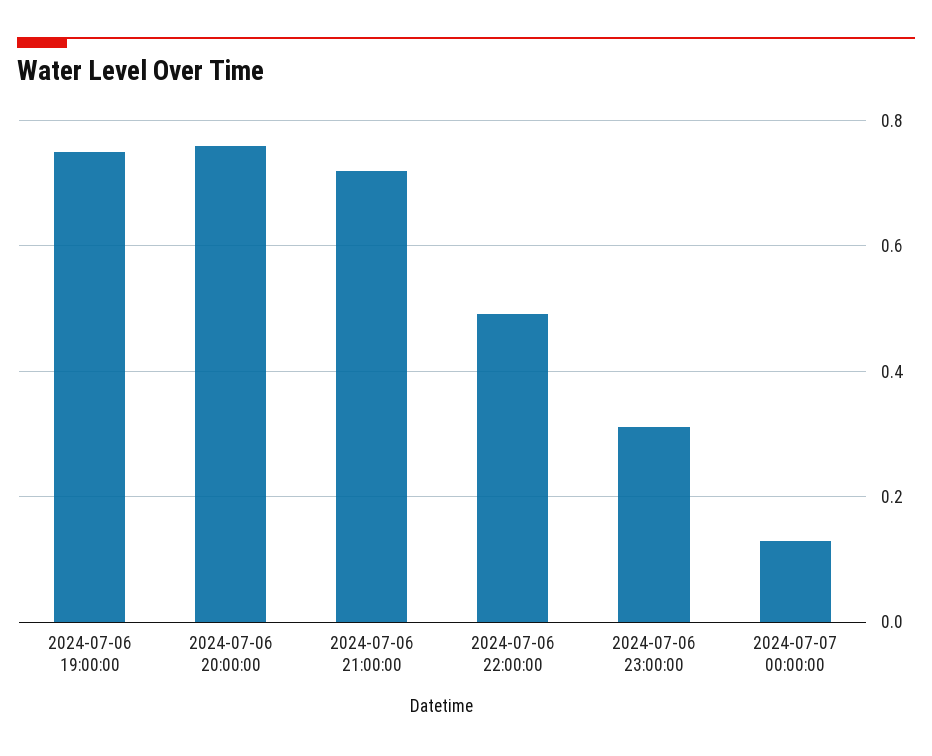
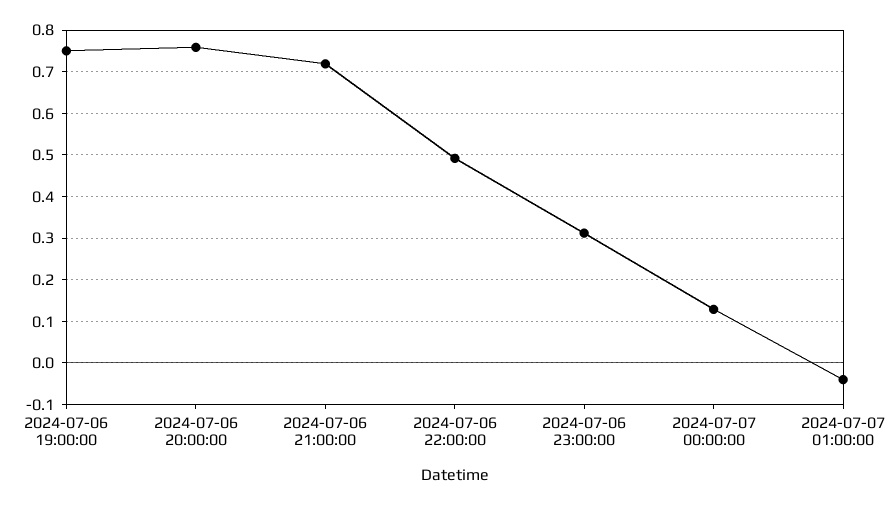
2024-07-07 01:00:00: none -> -0.04

